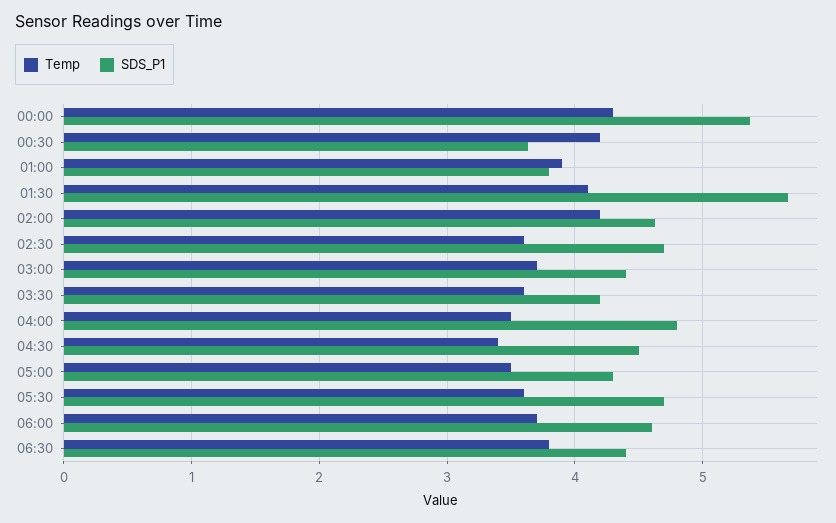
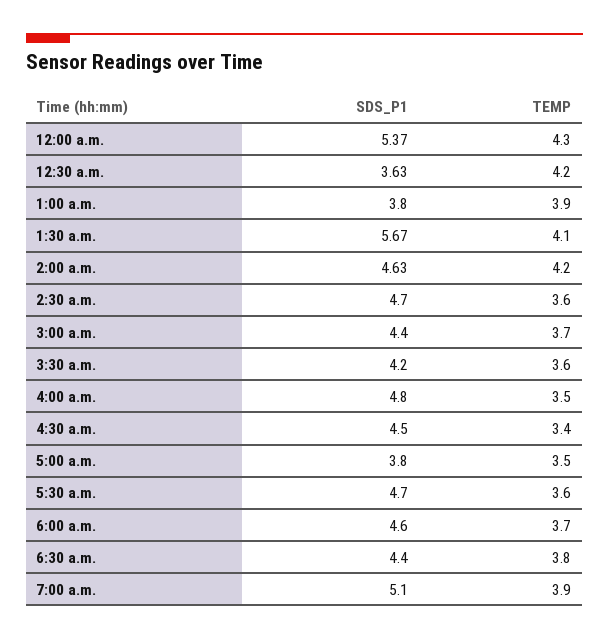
SDS_P1, 05:00: 4.3 -> 3.8
SDS_P1, 7:00 a.m.: none -> 5.1
Temp, 7:00 a.m.: none -> 3.9

